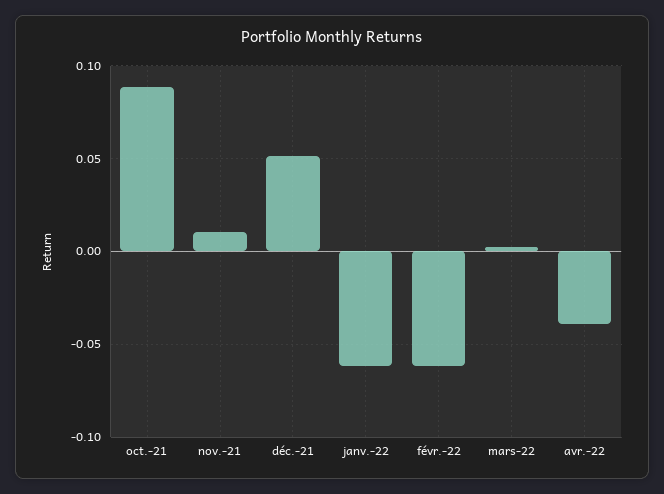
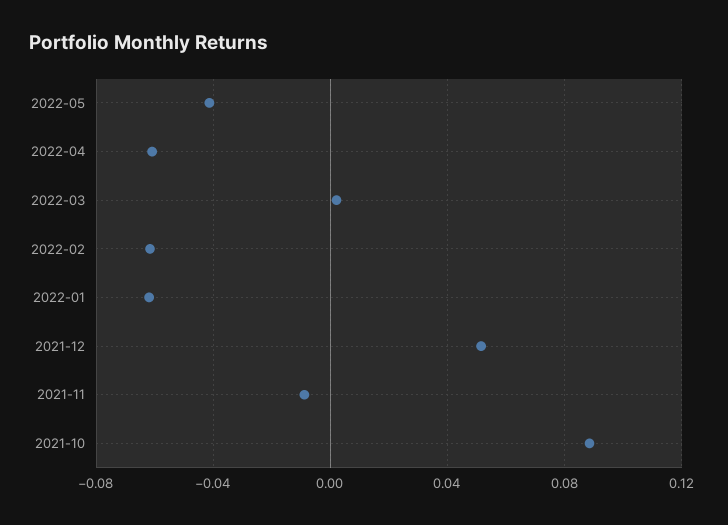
nov.-21: 0.01 -> -0.01
avr.-22: -0.04 -> -0.06
2022-05: none -> -0.04

